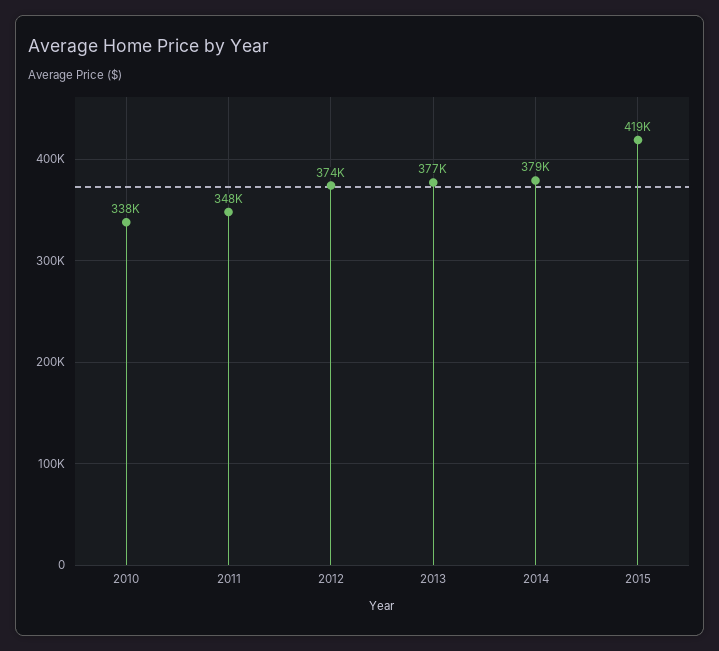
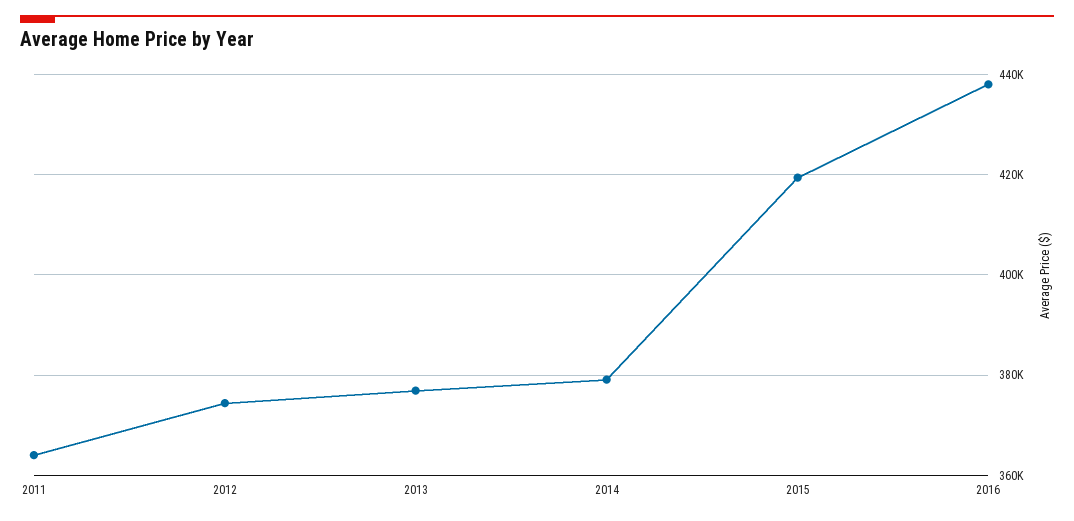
2010: 338000 -> none
2011: 348000 -> 364000
2016: none -> 438000

